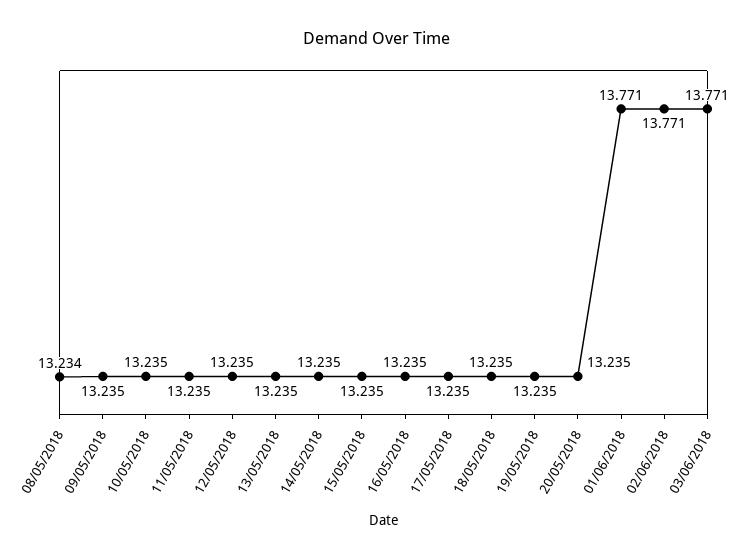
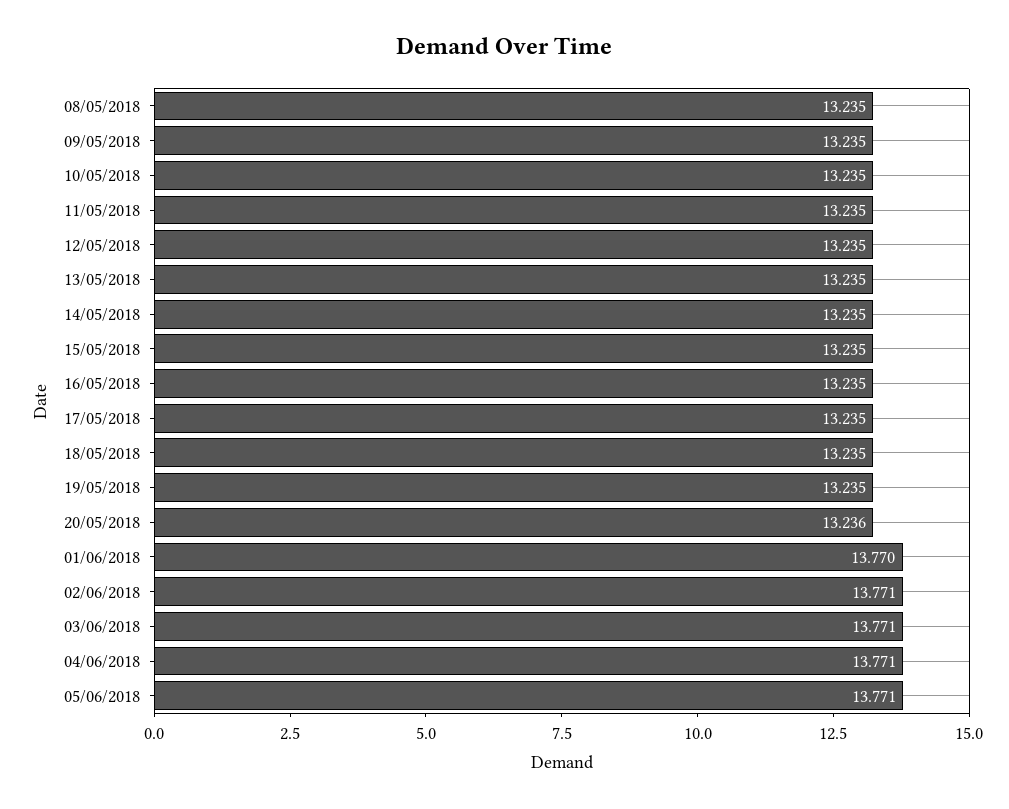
08/05/2018: 13.234 -> 13.235
20/05/2018: 13.235 -> 13.236
01/06/2018: 13.771 -> 13.77
04/06/2018: none -> 13.771
05/06/2018: none -> 13.771

